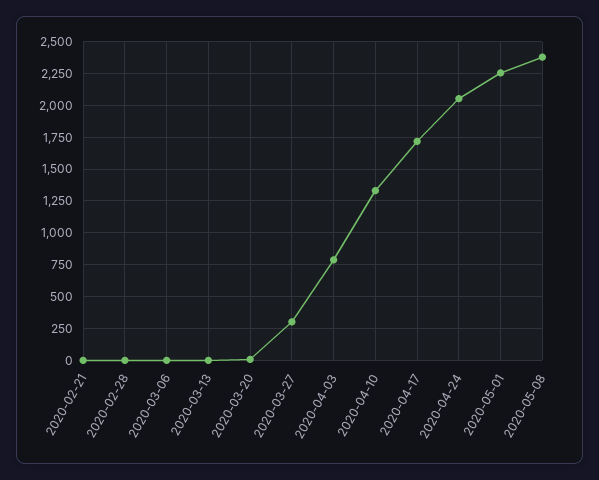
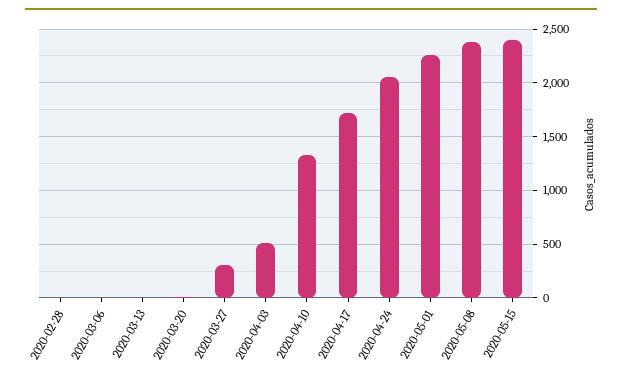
2020-02-21: 0 -> none
2020-04-03: 800 -> 500
2020-05-15: none -> 2400

